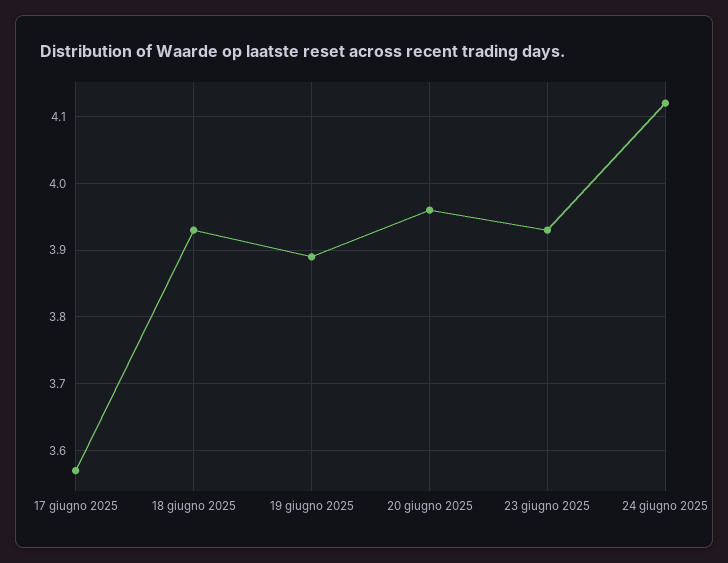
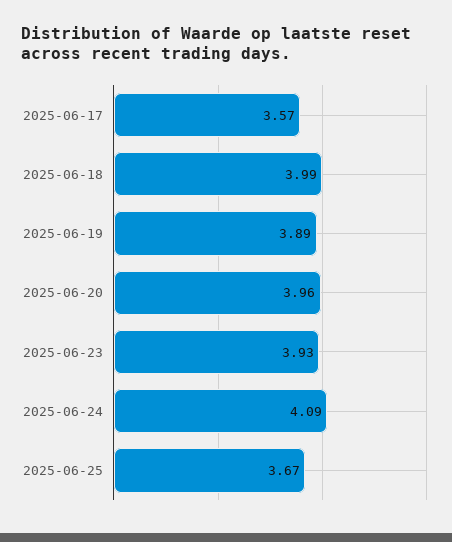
18 giugno 2025: 3.93 -> 3.99
24 giugno 2025: 4.12 -> 4.09
2025-06-25: none -> 3.67

